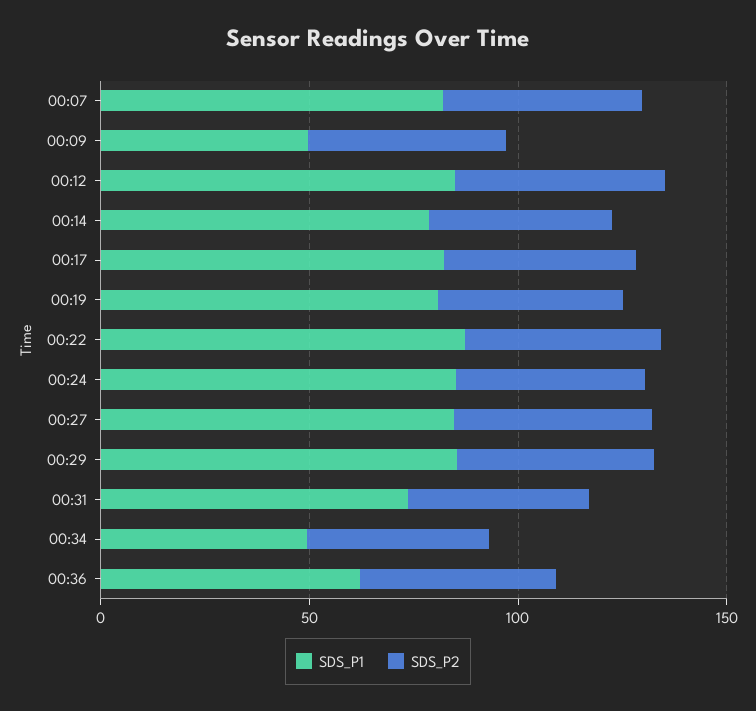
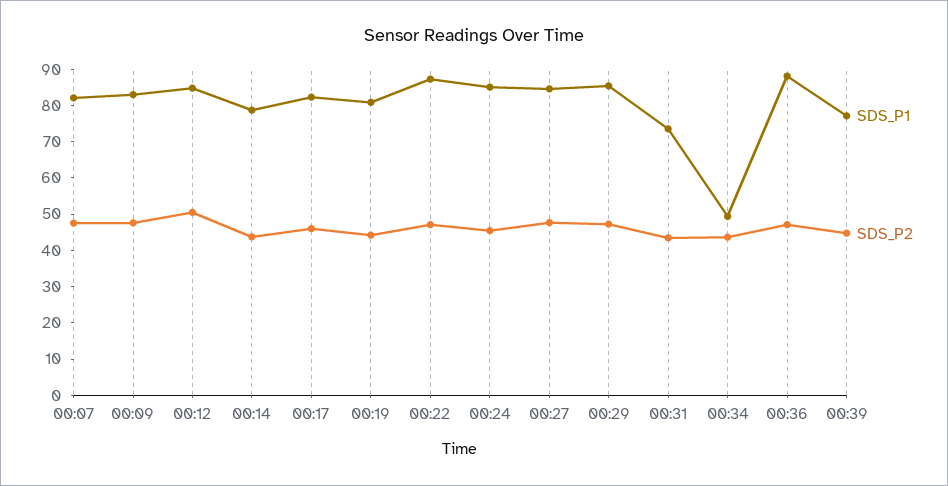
SDS_P1, 00:09: 50 -> 82.5
SDS_P1, 00:36: 60 -> 87.5
SDS_P1, 00:39: none -> 77.5
SDS_P2, 00:39: none -> 45

